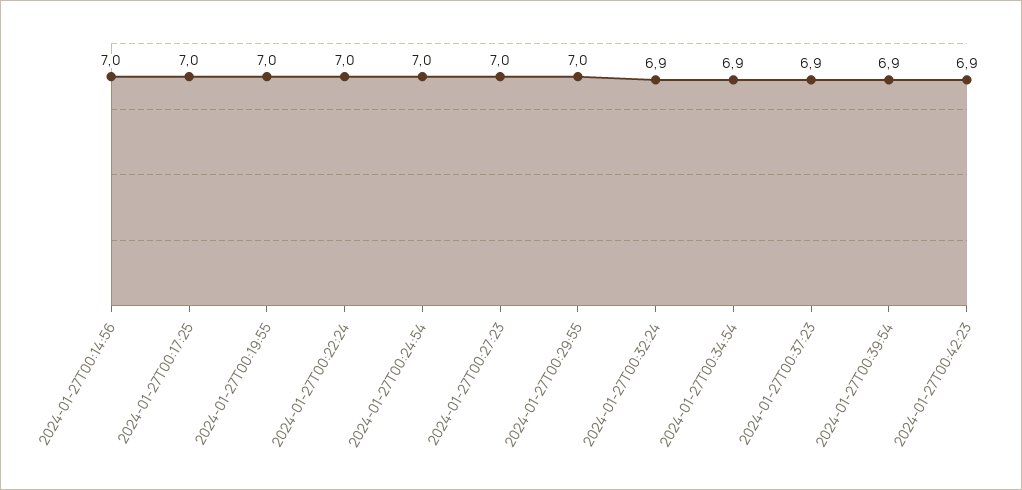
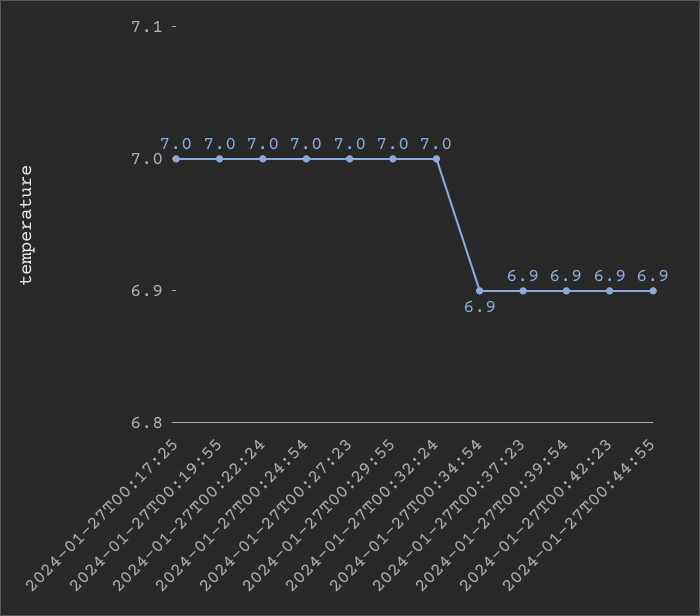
2024-01-27T00:14:56: 7 -> none
2024-01-27T00:32:24: 6.9 -> 7
2024-01-27T00:44:55: none -> 6.9

